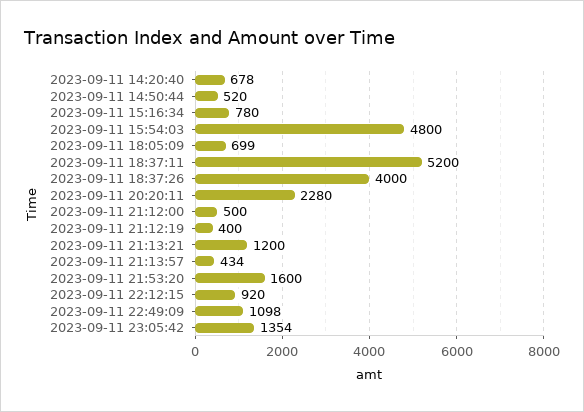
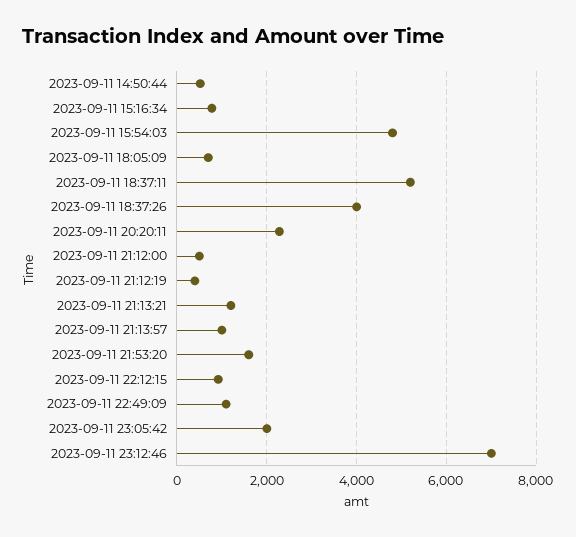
2023-09-11 14:20:40: 678 -> none
2023-09-11 21:13:57: 434 -> 1000
2023-09-11 23:05:42: 1354 -> 2000
2023-09-11 23:12:46: none -> 7000

